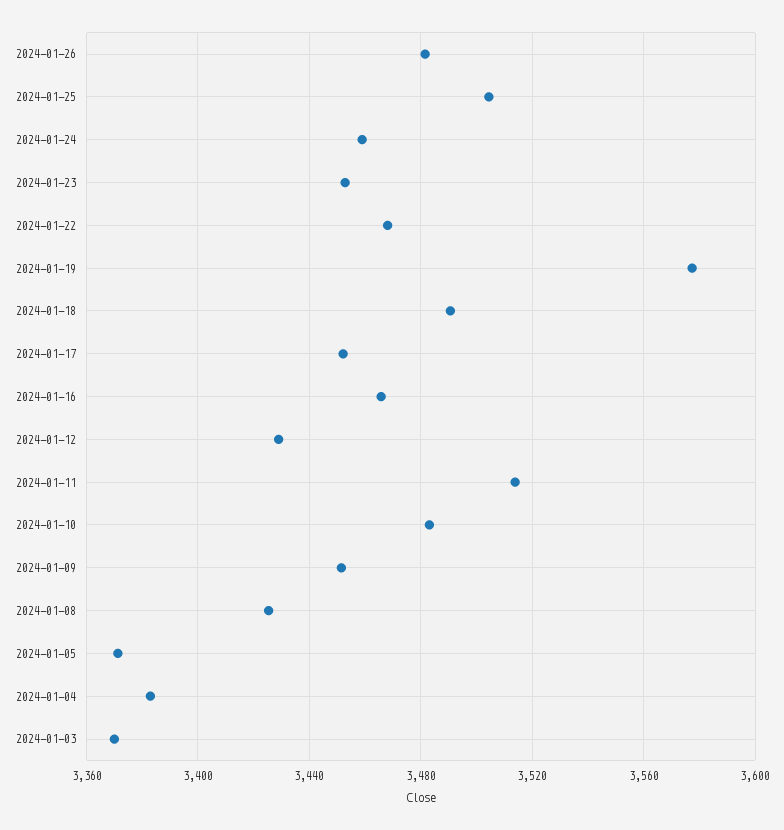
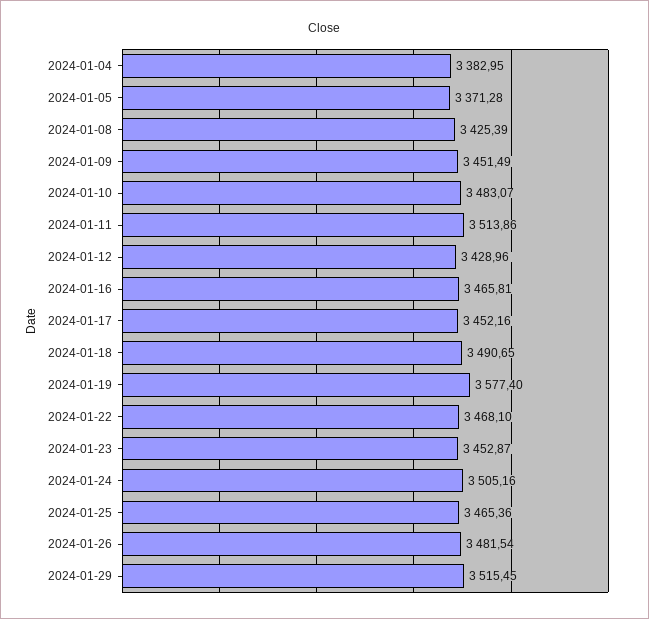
2024-01-25: 3505 -> 3465.36
2024-01-24: 3460 -> 3505.16
2024-01-03: 3370 -> none
2024-01-29: none -> 3515.45

